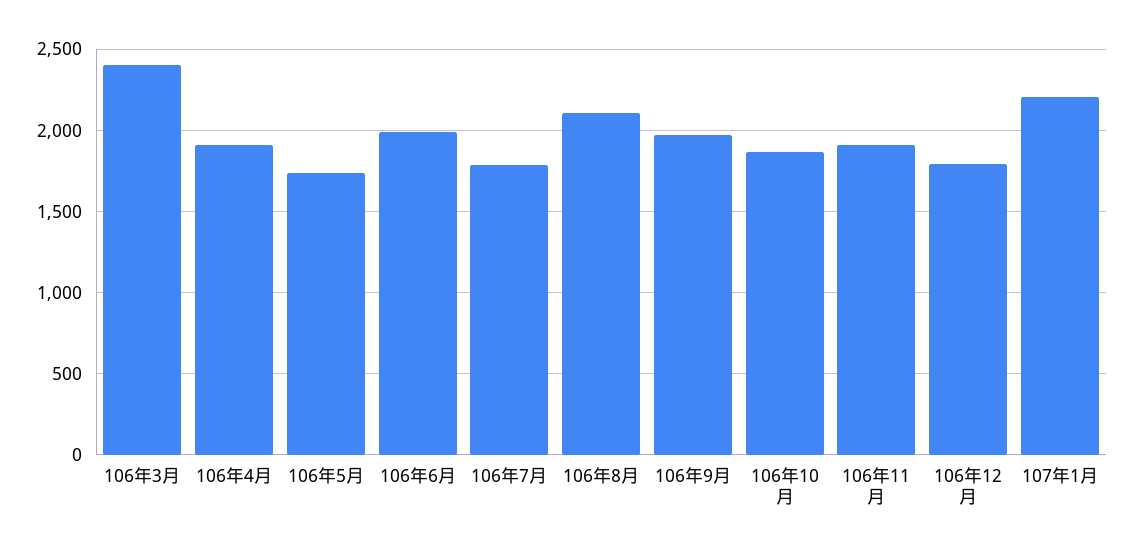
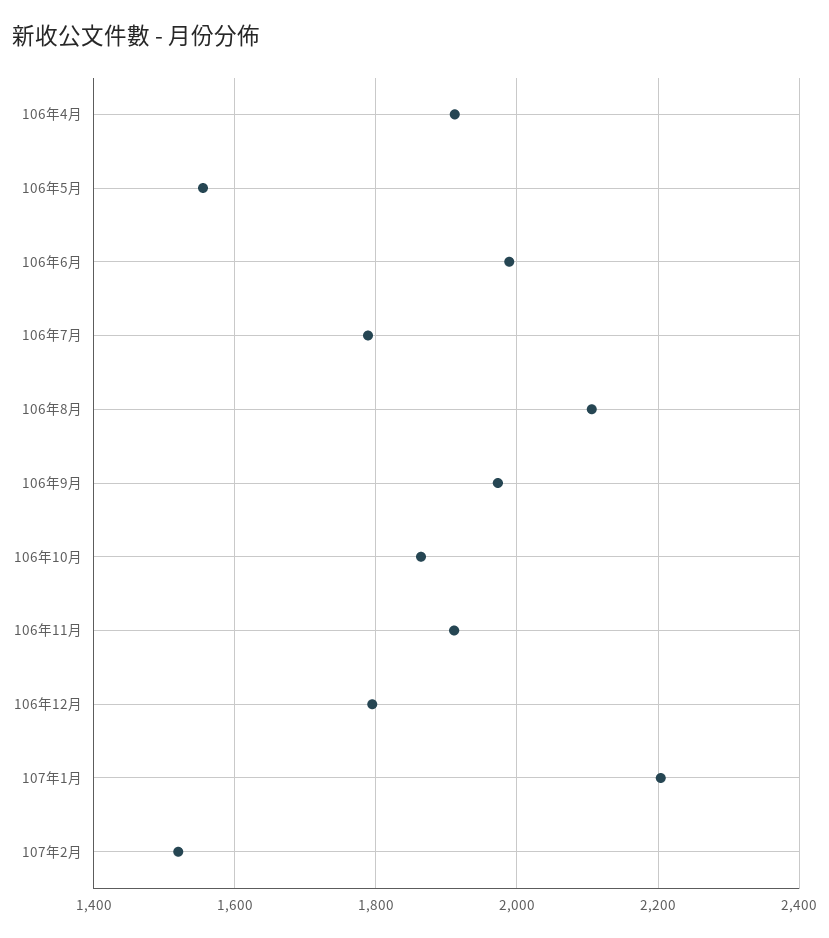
106年3月: 2400 -> none
106年5月: 1750 -> 1560
107年2月: none -> 1520

